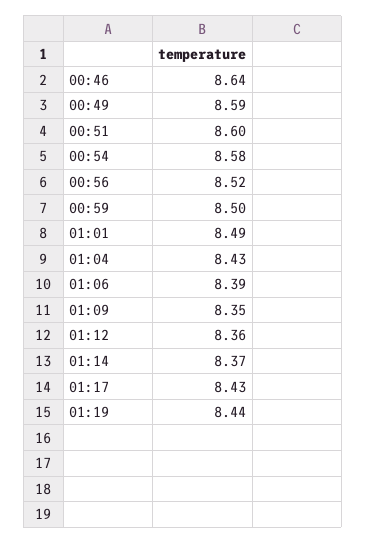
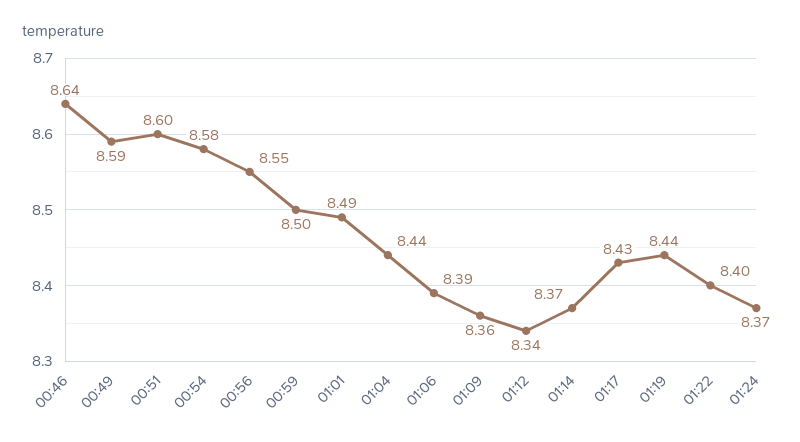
00:56: 8.52 -> 8.55
01:04: 8.43 -> 8.44
01:09: 8.35 -> 8.36
01:12: 8.36 -> 8.34
01:22: none -> 8.4
01:24: none -> 8.37

